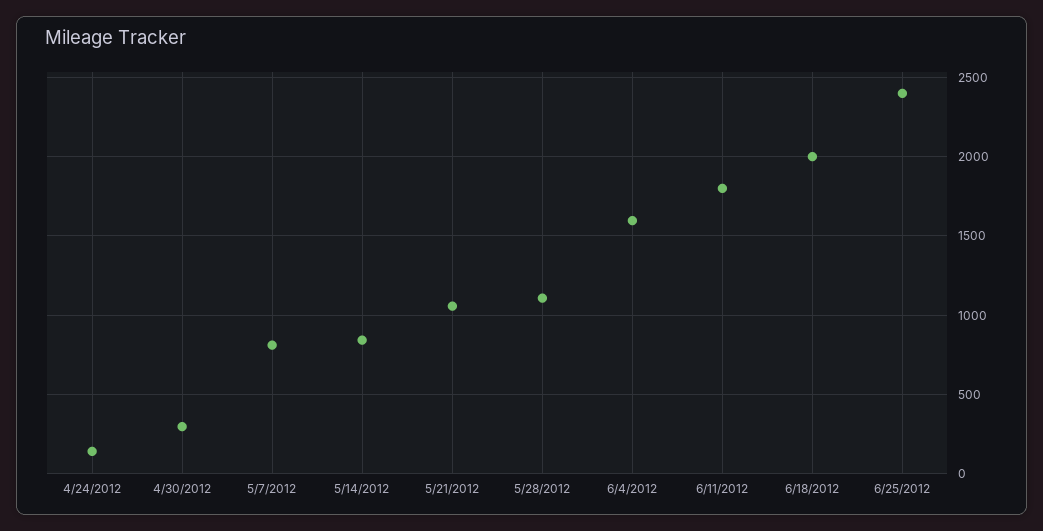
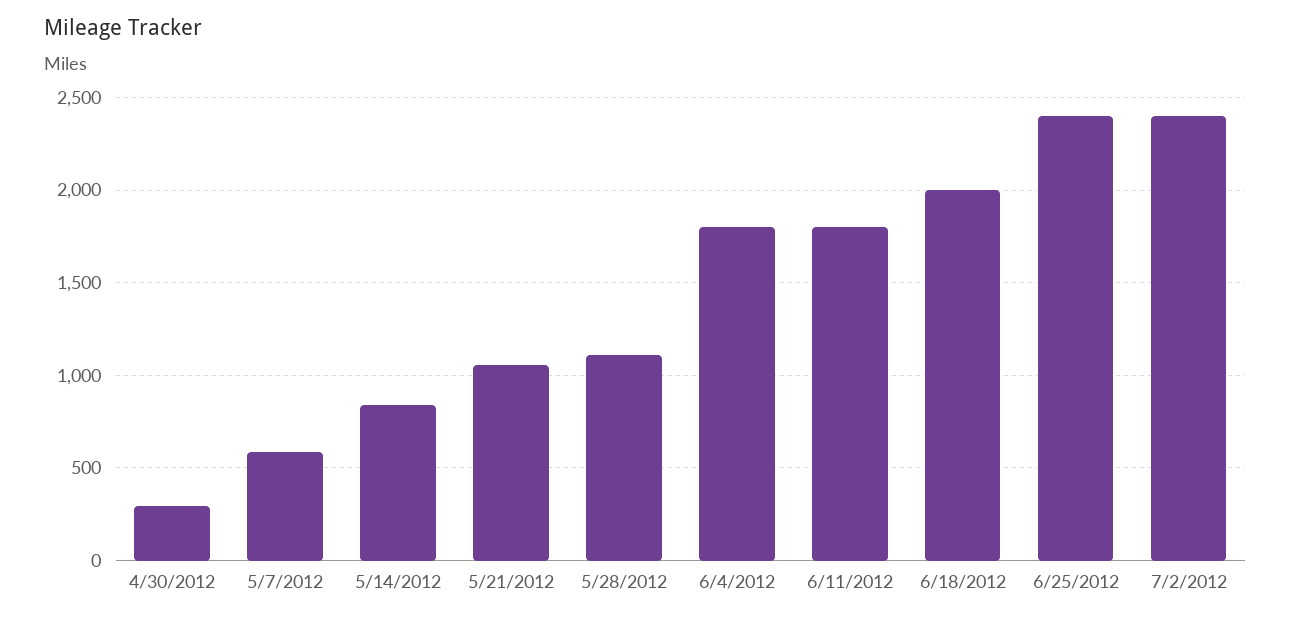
4/24/2012: 150 -> none
5/7/2012: 800 -> 600
6/4/2012: 1600 -> 1800
7/2/2012: none -> 2400

